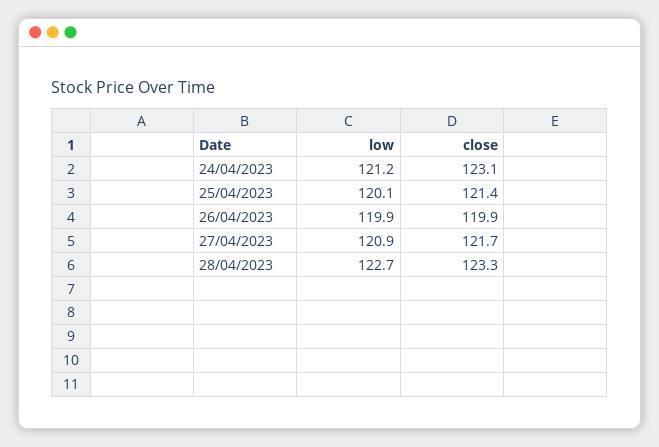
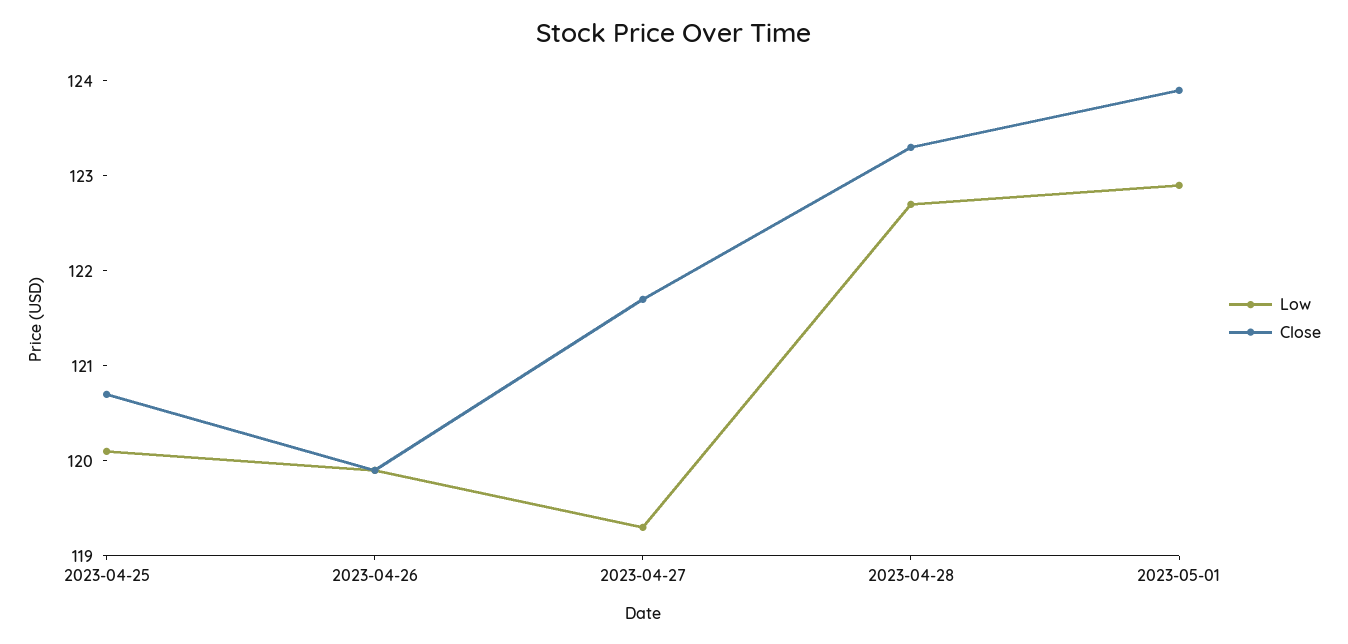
low, 24/04/2023: 121.2 -> none
close, 24/04/2023: 123.1 -> none
close, 25/04/2023: 121.4 -> 120.7
low, 27/04/2023: 120.9 -> 119.3
low, 2023-05-01: none -> 122.9
close, 2023-05-01: none -> 123.9

